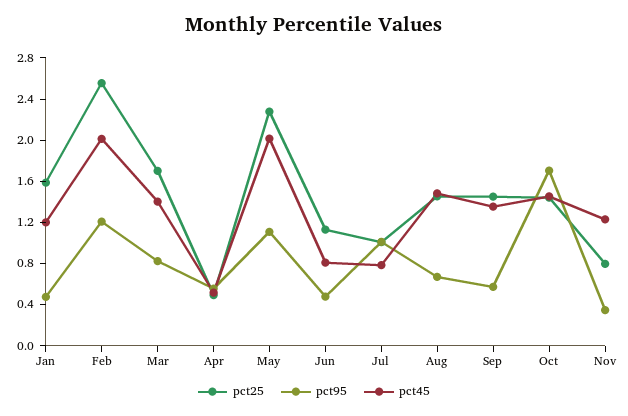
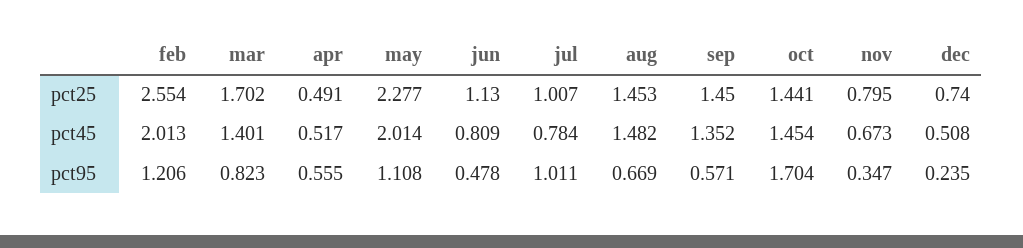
pct25, Jan: 1.6 -> none
pct95, Jan: 0.5 -> none
pct45, Jan: 1.2 -> none
pct45, Nov: 1.2 -> 0.673
pct25, dec: none -> 0.74
pct45, dec: none -> 0.508
pct95, dec: none -> 0.235

